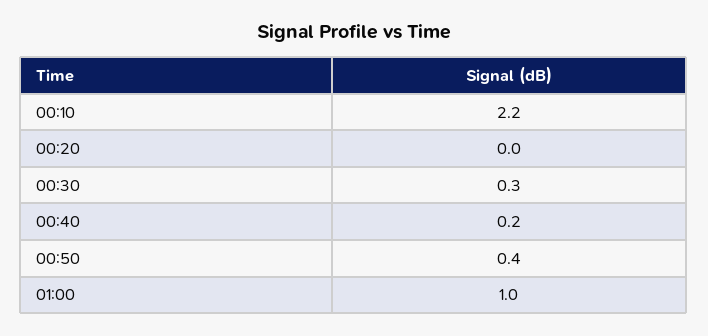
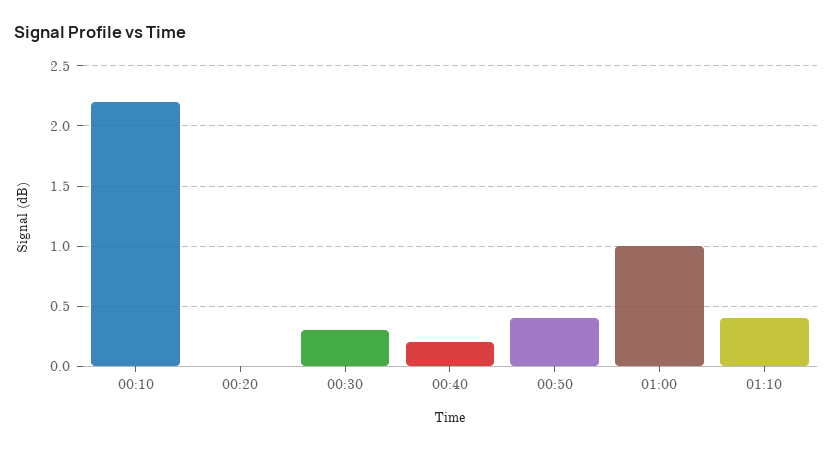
01:10: none -> 0.4

